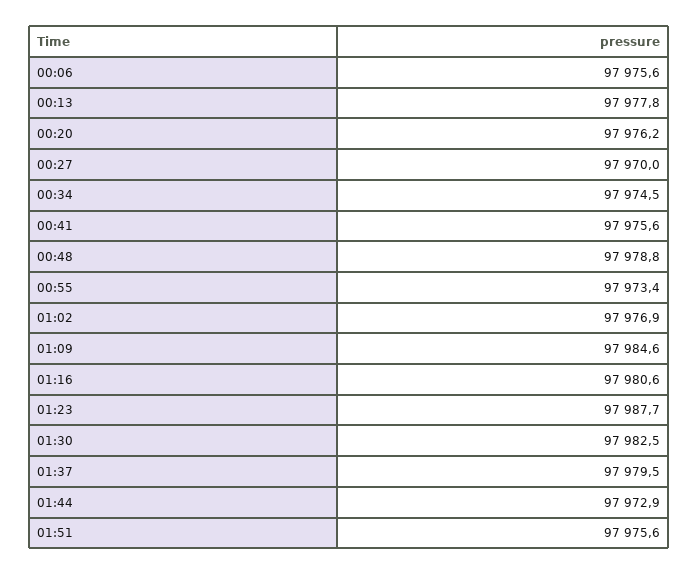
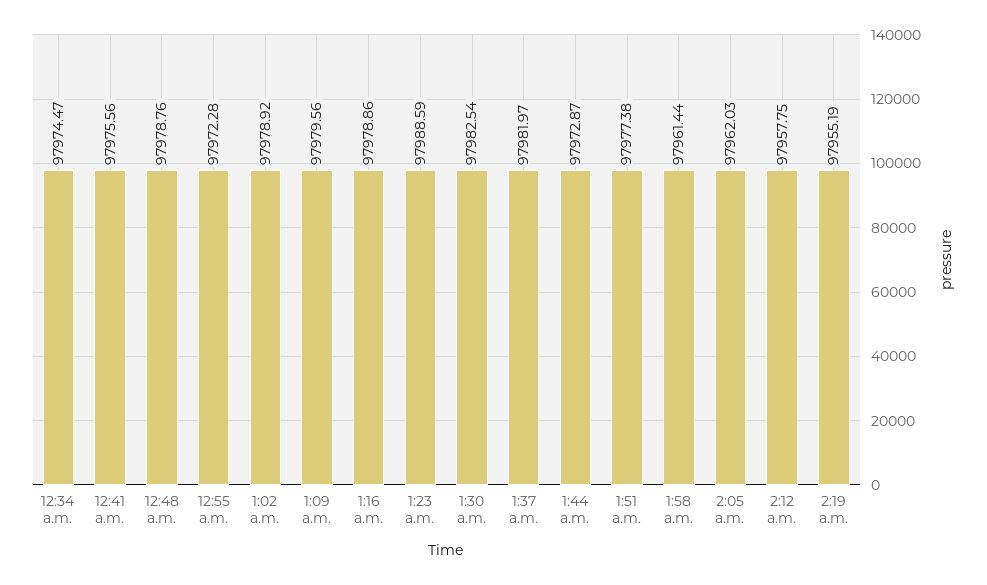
00:06: 97975.6 -> none
00:13: 97977.8 -> none
00:20: 97976.2 -> none
00:27: 97970 -> none
00:55: 97973.4 -> 97972.28
01:02: 97976.9 -> 97978.92
01:09: 97984.6 -> 97979.56
01:16: 97980.6 -> 97978.86
01:23: 97987.7 -> 97988.59
01:37: 97979.5 -> 97981.97
01:51: 97975.6 -> 97977.38
1:58 a.m.: none -> 97961.44
2:05 a.m.: none -> 97962.03
2:12 a.m.: none -> 97957.75
2:19 a.m.: none -> 97955.19

